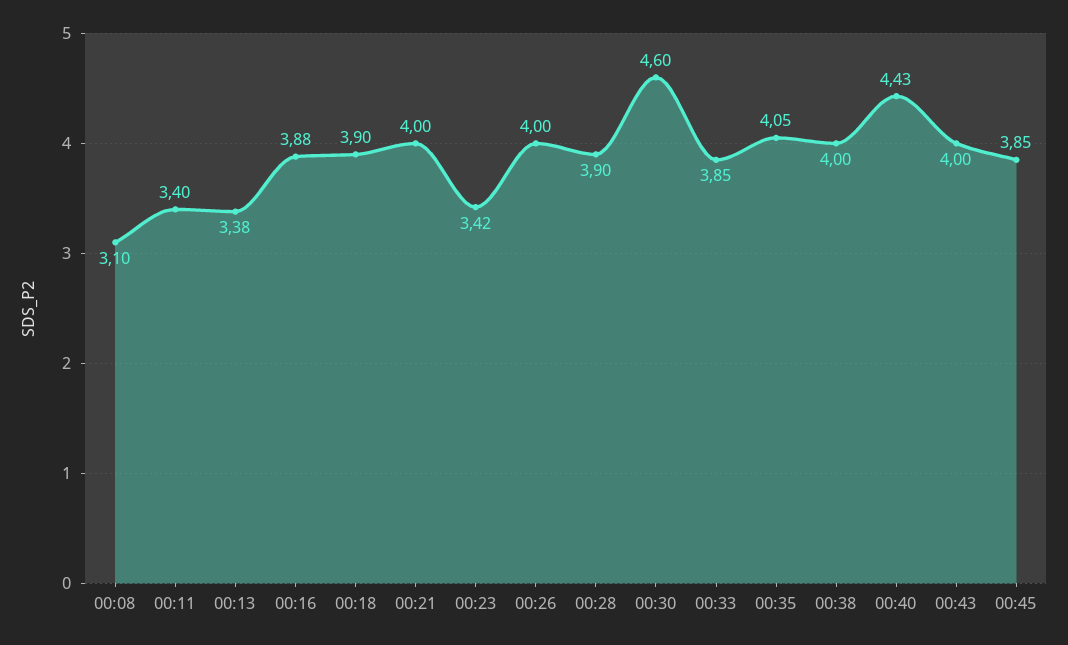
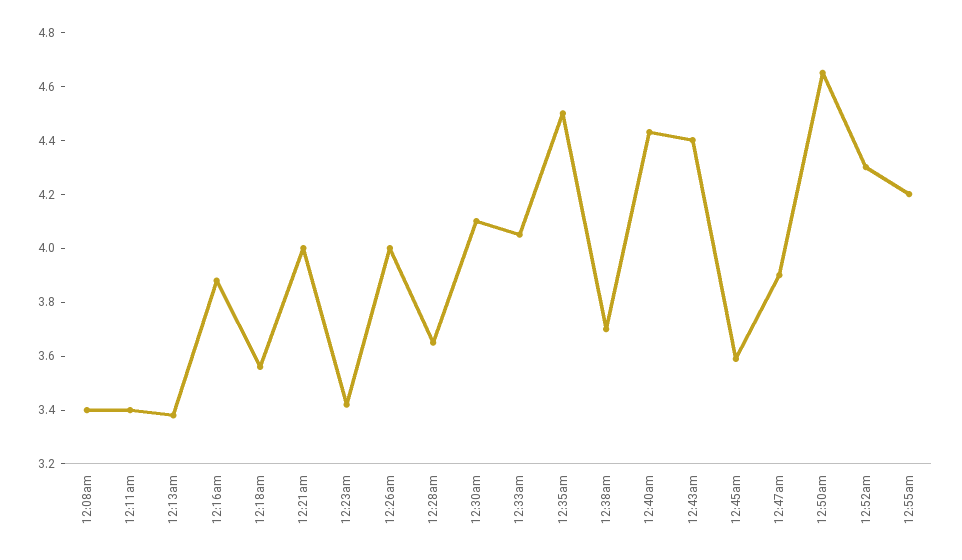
00:08: 3.1 -> 3.4
00:18: 3.9 -> 3.55
00:28: 3.9 -> 3.65
00:30: 4.6 -> 4.1
00:33: 3.85 -> 4.05
00:35: 4.05 -> 4.5
00:38: 4 -> 3.7
00:43: 4 -> 4.4
00:45: 3.85 -> 3.6
12:47am: none -> 3.9
12:50am: none -> 4.65
12:52am: none -> 4.3
12:55am: none -> 4.2

